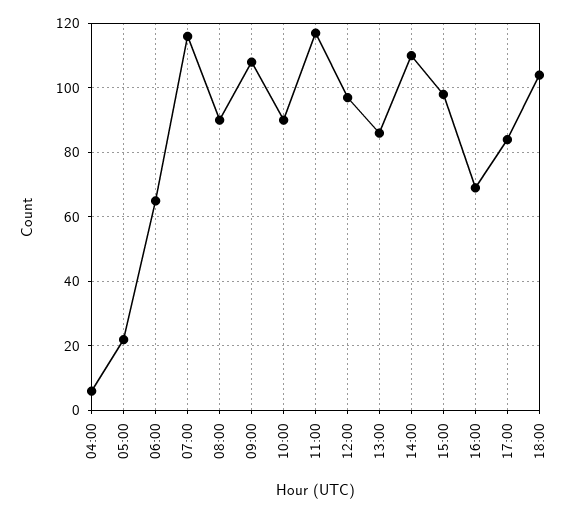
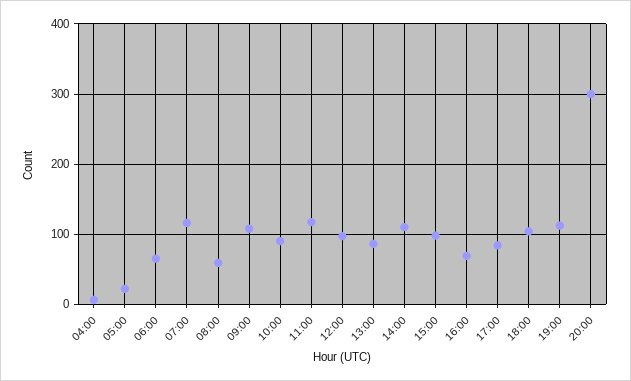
08:00: 90 -> 60
19:00: none -> 110
20:00: none -> 300

